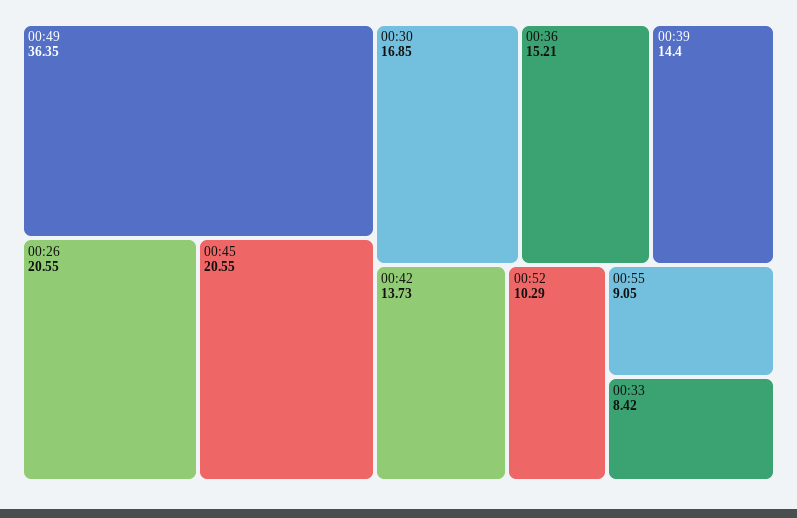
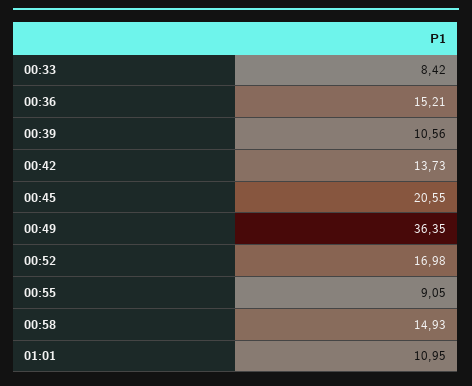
00:26: 20.55 -> none
00:30: 16.85 -> none
00:39: 14.4 -> 10.56
00:52: 10.29 -> 16.98
00:58: none -> 14.93
01:01: none -> 10.95

